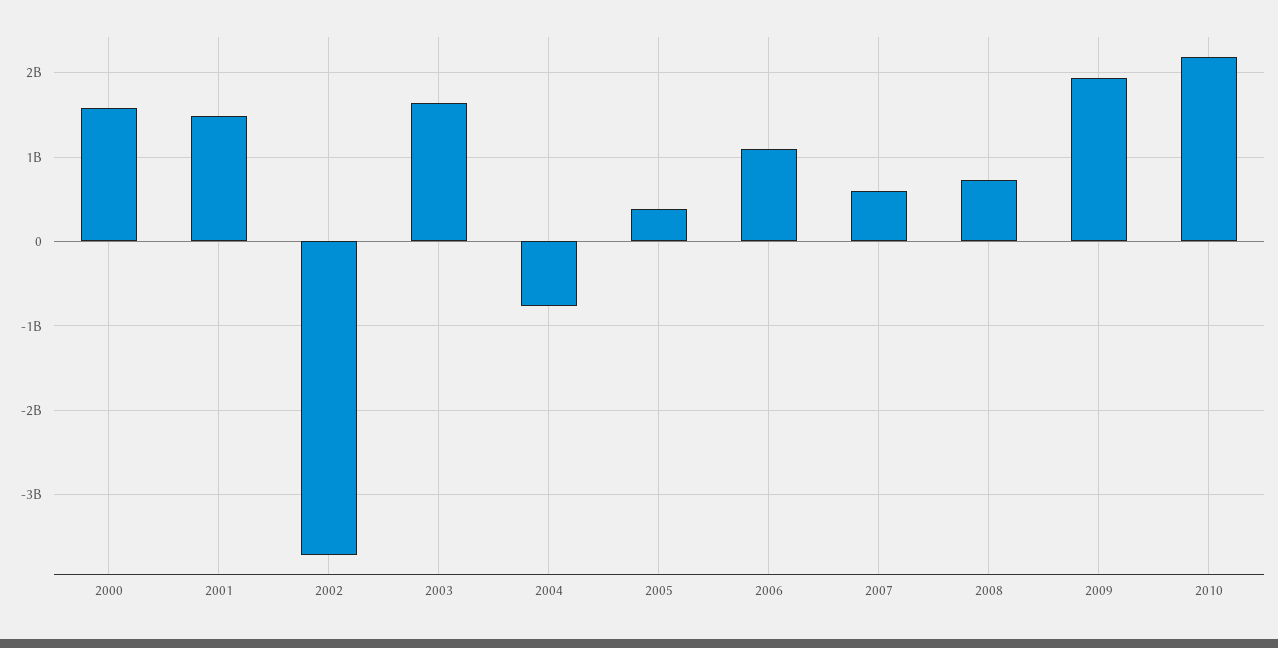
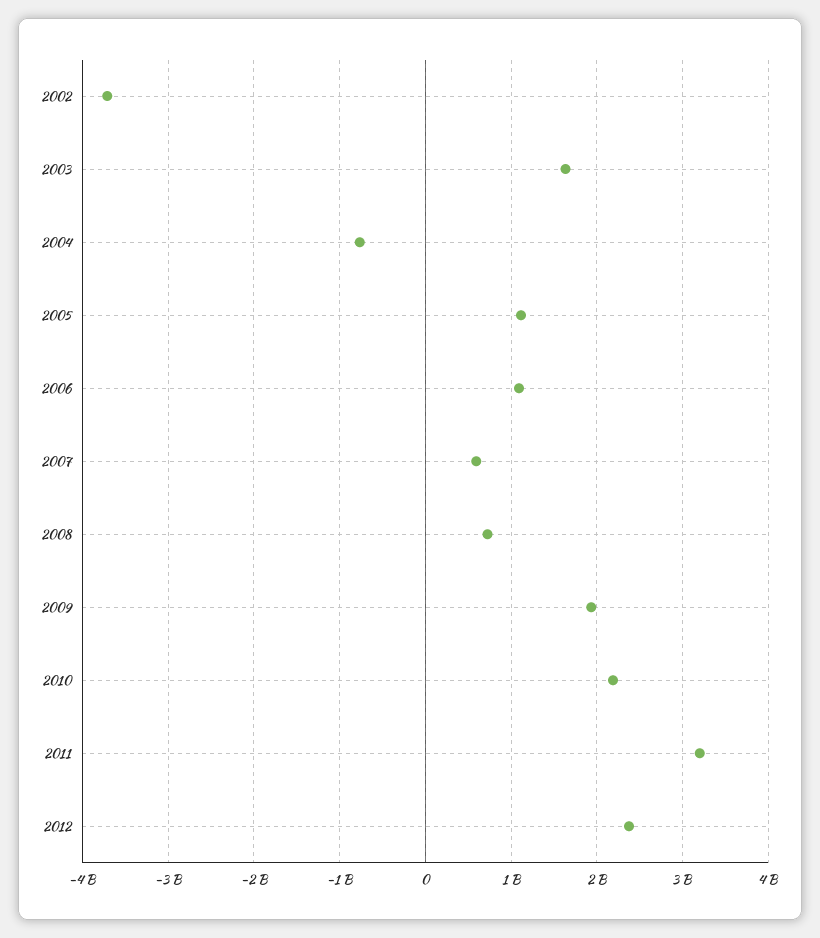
2000: 1600000000 -> none
2001: 1500000000 -> none
2005: 400000000 -> 1100000000
2011: none -> 3200000000
2012: none -> 2400000000

